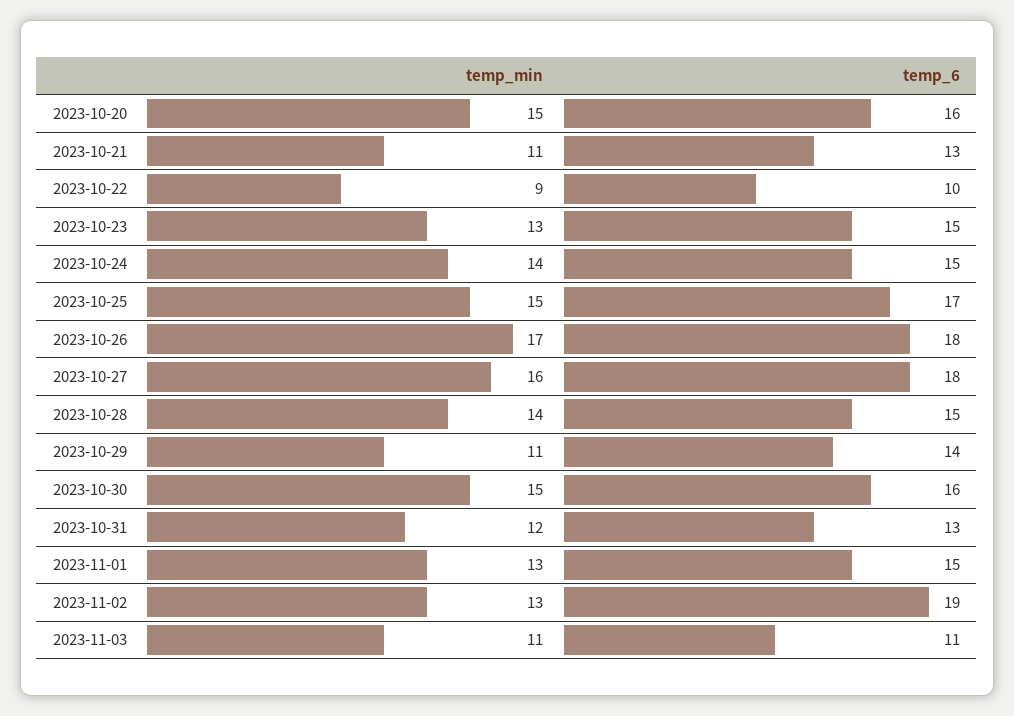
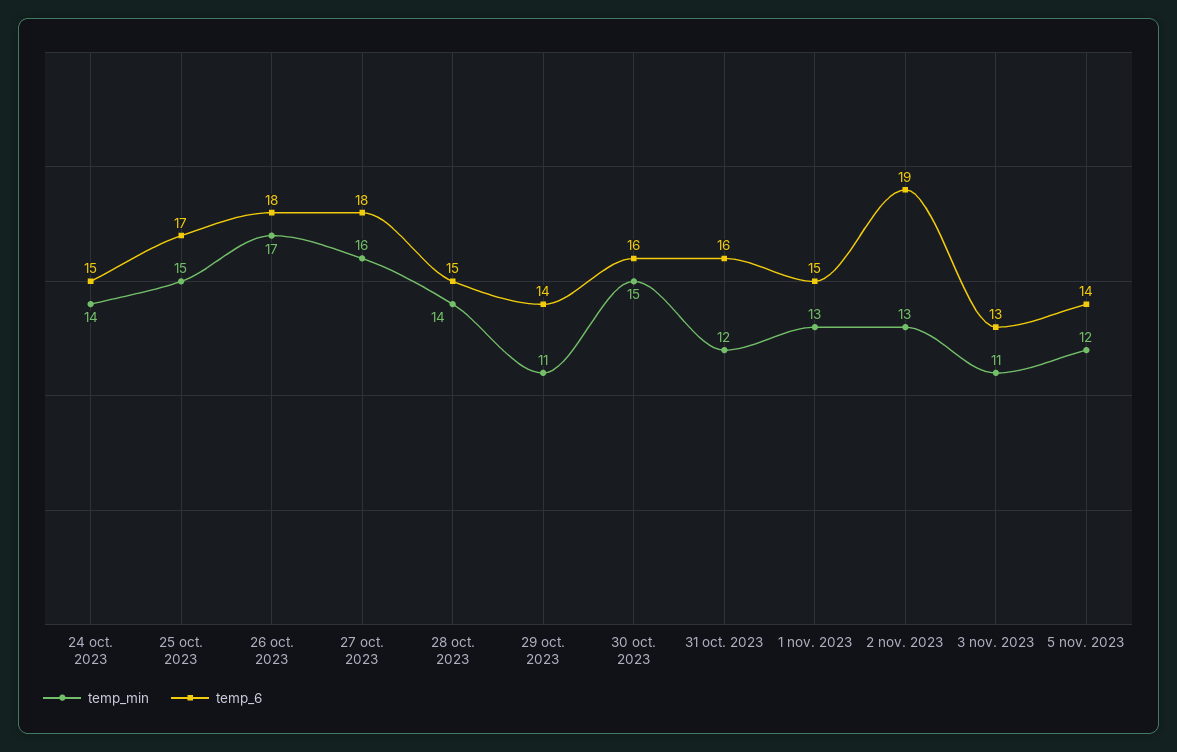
temp_min, 2023-10-20: 15 -> none
temp_6, 2023-10-20: 16 -> none
temp_min, 2023-10-21: 11 -> none
temp_6, 2023-10-21: 13 -> none
temp_min, 2023-10-22: 9 -> none
temp_6, 2023-10-22: 10 -> none
temp_min, 2023-10-23: 13 -> none
temp_6, 2023-10-23: 15 -> none
temp_6, 2023-10-31: 13 -> 16
temp_6, 2023-11-03: 11 -> 13
temp_min, 5 nov. 2023: none -> 12
temp_6, 5 nov. 2023: none -> 14

